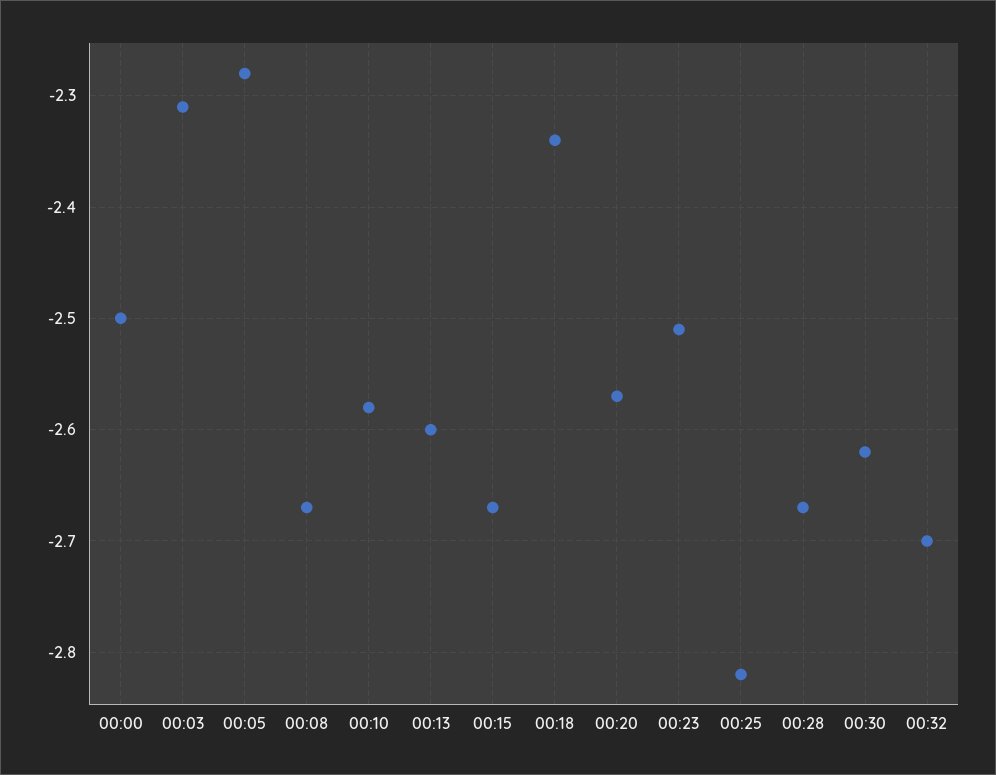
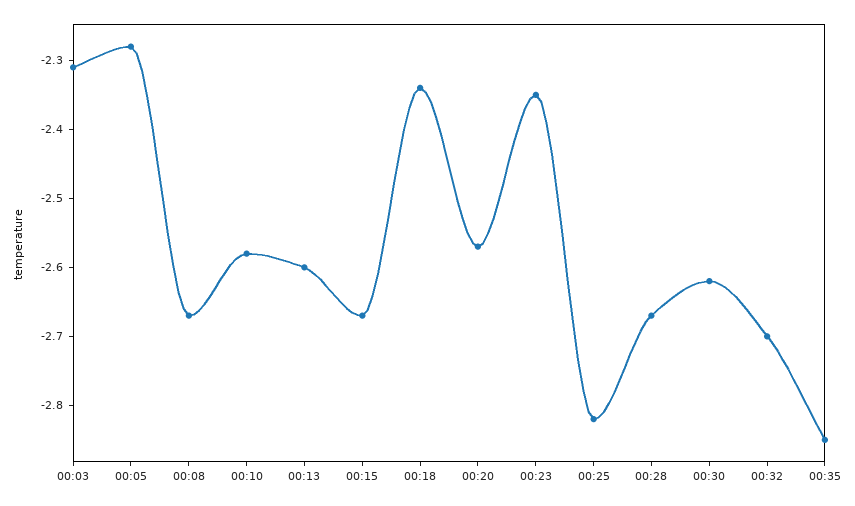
00:00: -2.5 -> none
00:23: -2.51 -> -2.35
00:35: none -> -2.85

